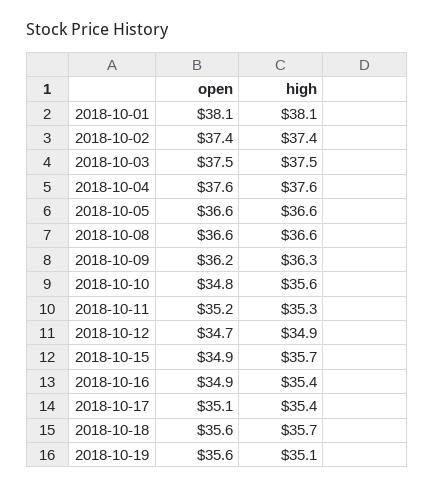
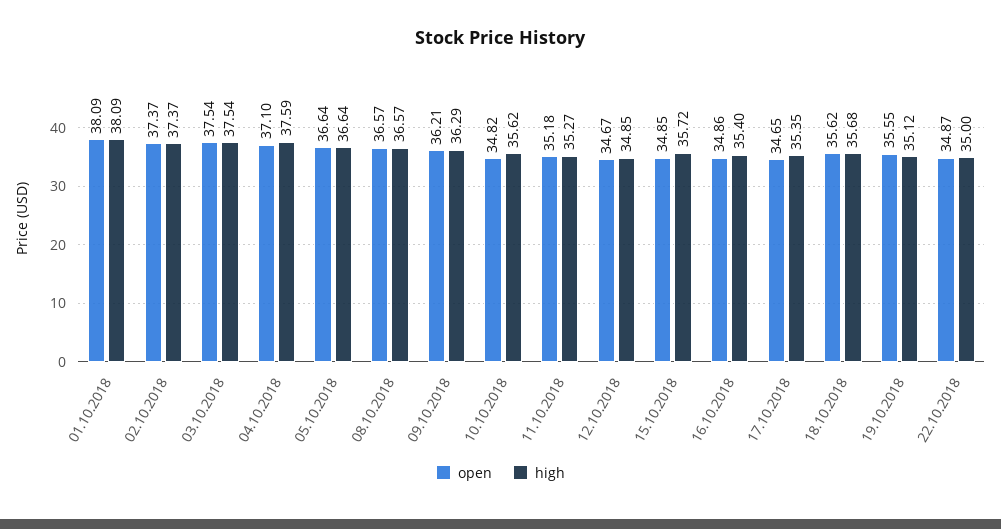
open, 2018-10-04: 37.6 -> 37.1
open, 2018-10-17: 35.1 -> 34.65
open, 22.10.2018: none -> 34.87
high, 22.10.2018: none -> 35

